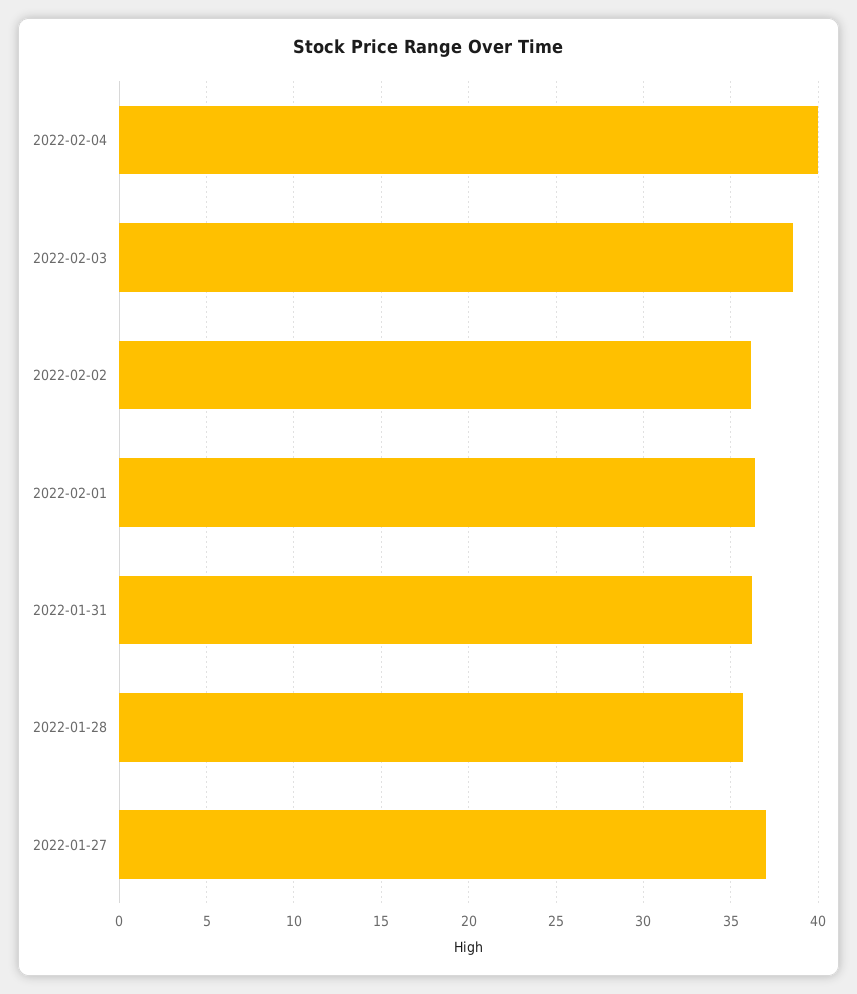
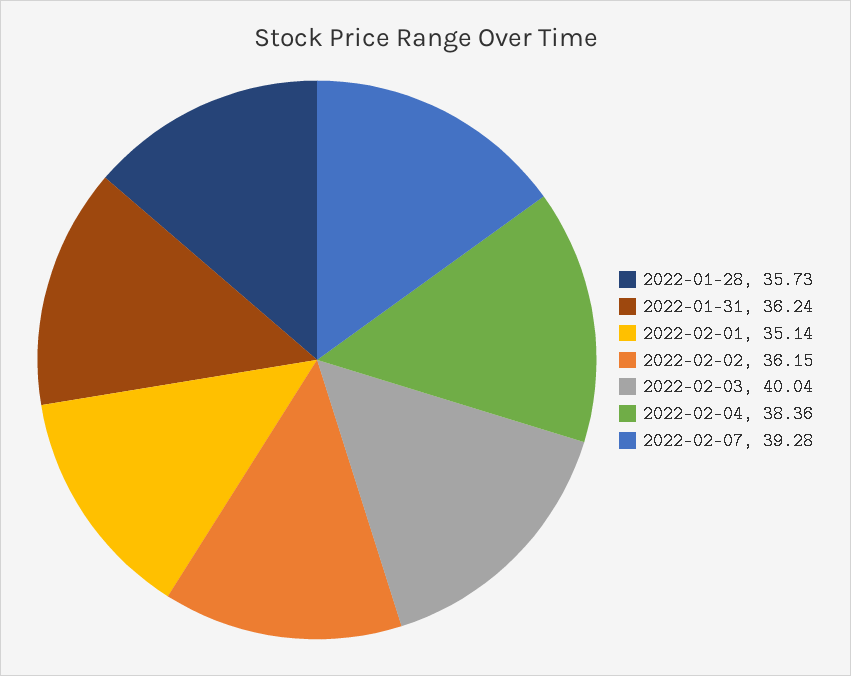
2022-02-04: 40 -> 38.36
2022-02-03: 38.5 -> 40.04
2022-02-01: 36.5 -> 35.14
2022-01-27: 37 -> none
2022-02-07: none -> 39.28

